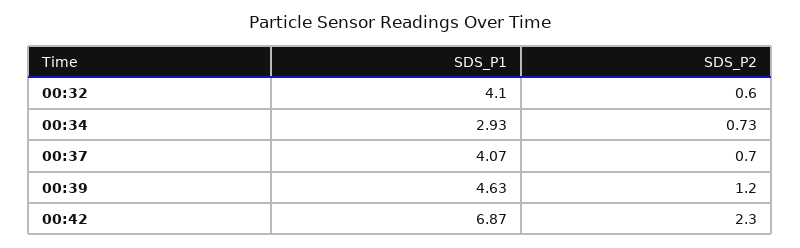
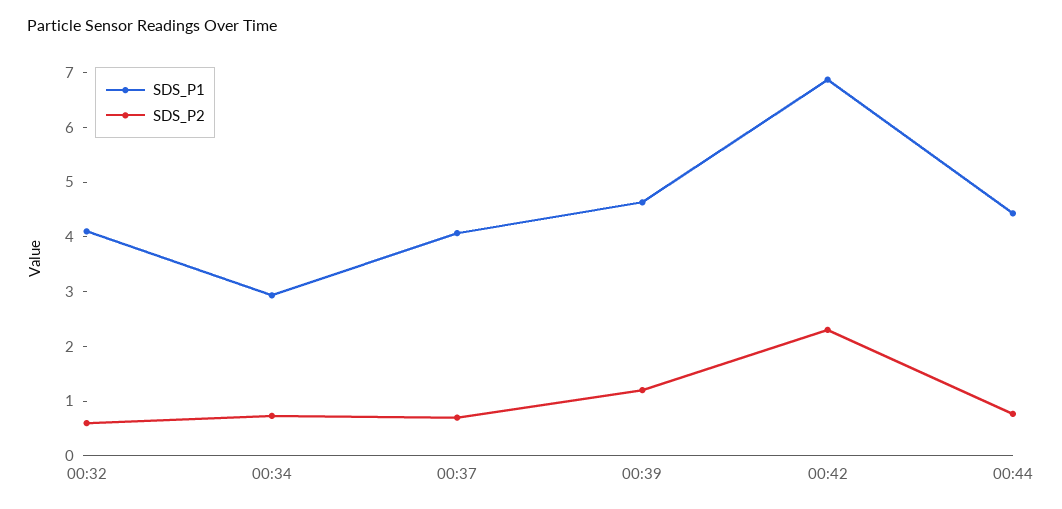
SDS_P1, 00:44: none -> 4.4
SDS_P2, 00:44: none -> 0.8

